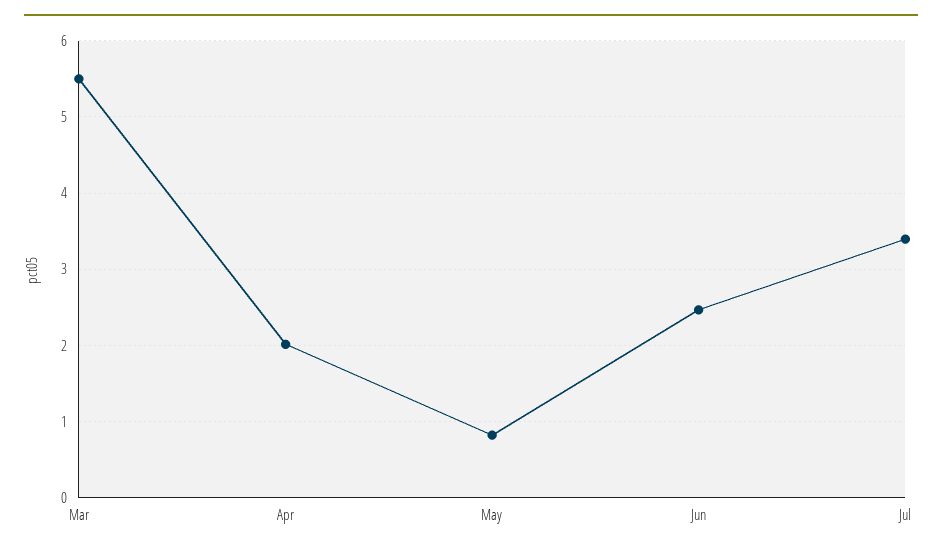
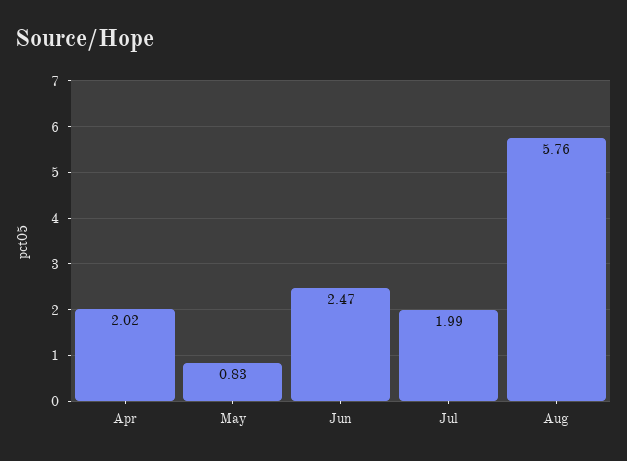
Mar: 5.5 -> none
Jul: 3.4 -> 1.99
Aug: none -> 5.76

